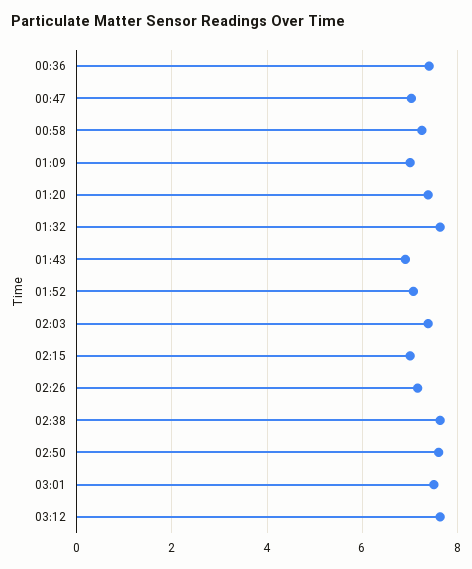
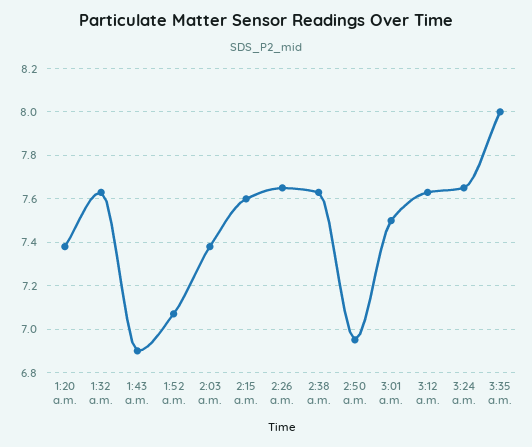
00:36: 7.4 -> none
00:47: 7 -> none
00:58: 7.2 -> none
01:09: 7 -> none
02:15: 7 -> 7.6
02:26: 7.2 -> 7.65
02:50: 7.6 -> 6.95
3:24 a.m.: none -> 7.65
3:35 a.m.: none -> 8

